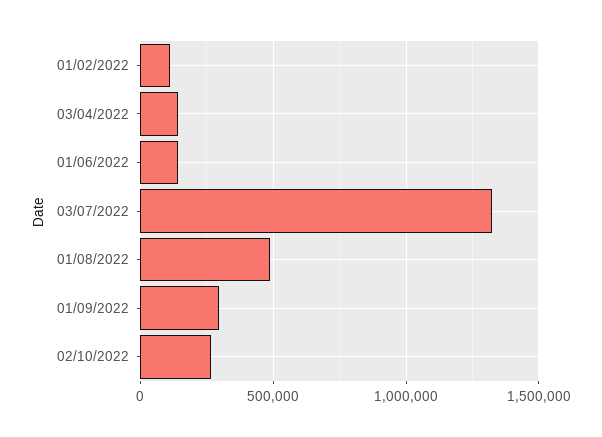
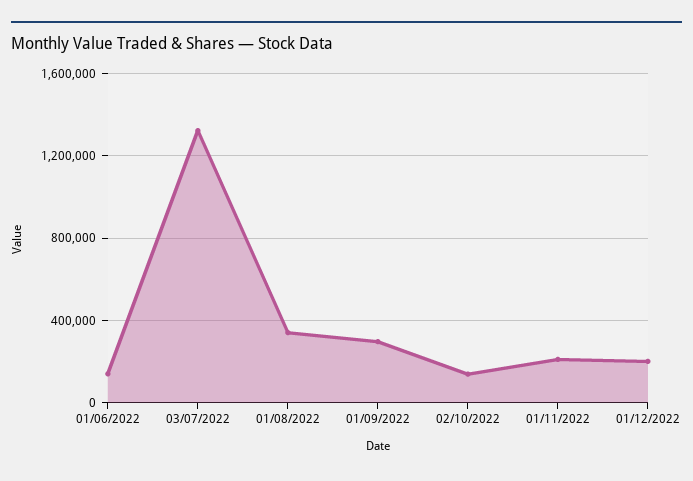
01/02/2022: 100000 -> none
03/04/2022: 150000 -> none
01/08/2022: 500000 -> 350000
02/10/2022: 250000 -> 150000
01/11/2022: none -> 200000
01/12/2022: none -> 200000

